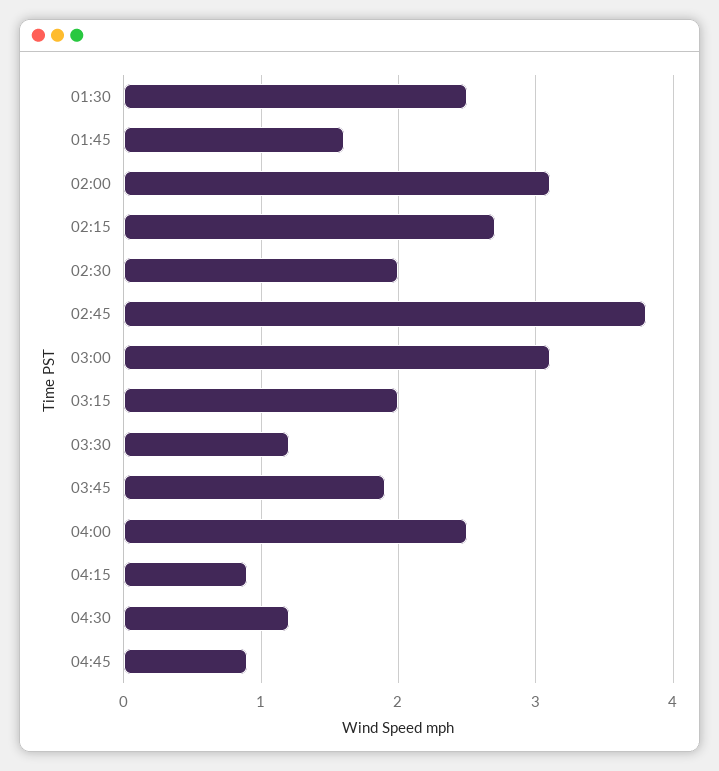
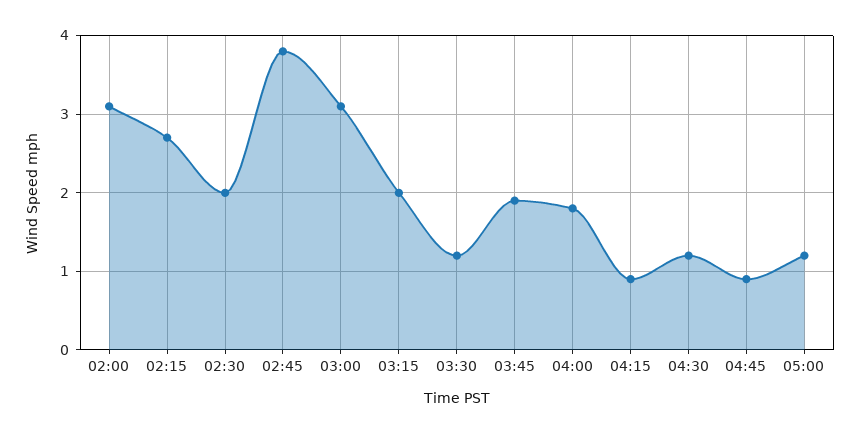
01:30: 2.5 -> none
01:45: 1.6 -> none
04:00: 2.5 -> 1.8
05:00: none -> 1.2

